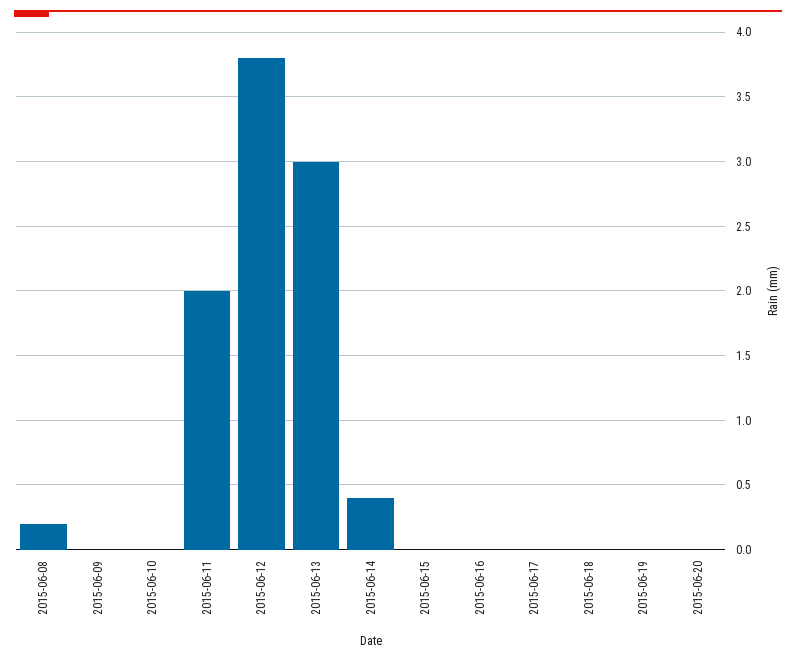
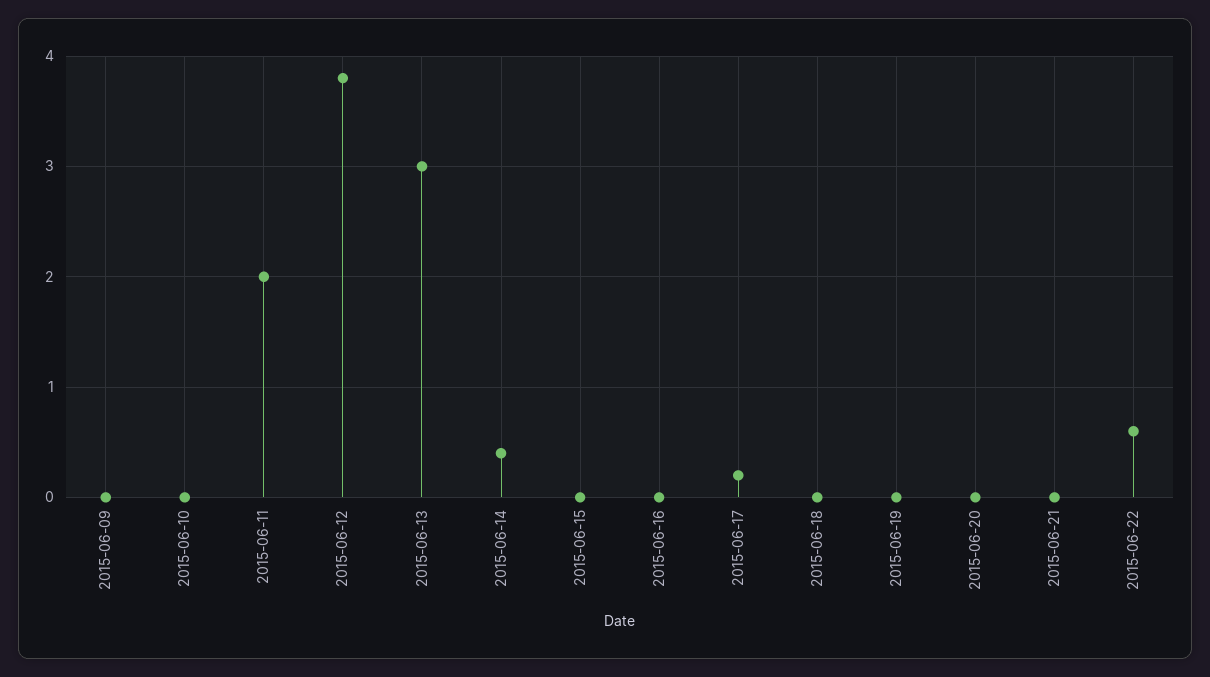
2015-06-08: 0.2 -> none
2015-06-17: 0 -> 0.2
2015-06-21: none -> 0
2015-06-22: none -> 0.6

